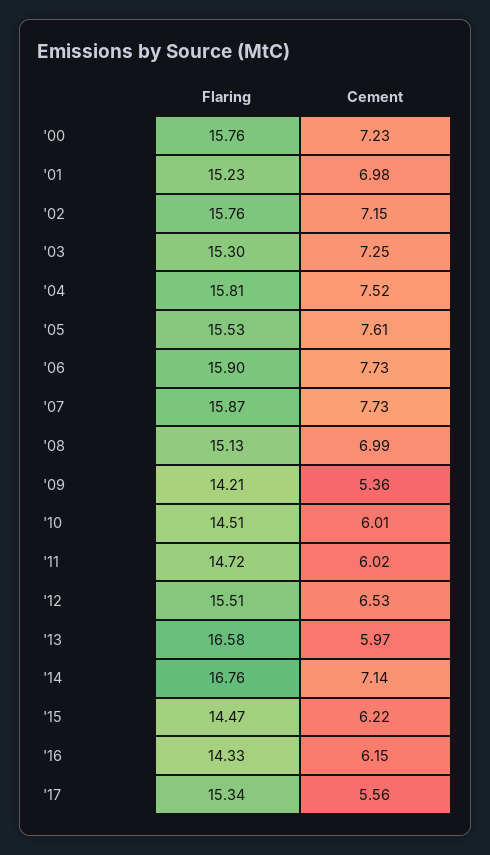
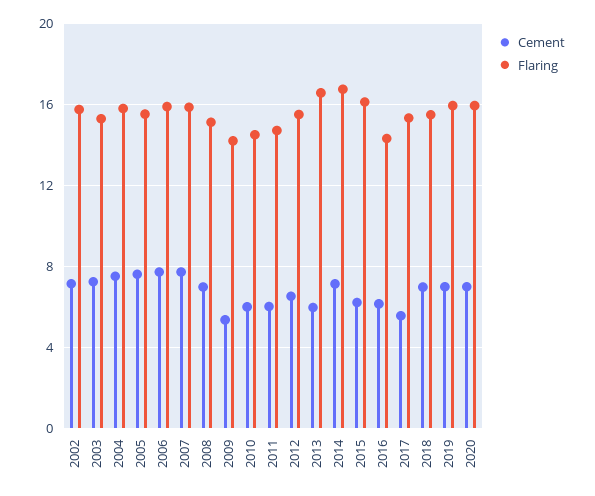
Flaring, '00: 15.76 -> none
Cement, '00: 7.23 -> none
Flaring, '01: 15.23 -> none
Cement, '01: 6.98 -> none
Flaring, '15: 14.47 -> 16
Cement, 2018: none -> 7
Flaring, 2018: none -> 15.5
Cement, 2019: none -> 7
Flaring, 2019: none -> 16
Cement, 2020: none -> 7
Flaring, 2020: none -> 16

